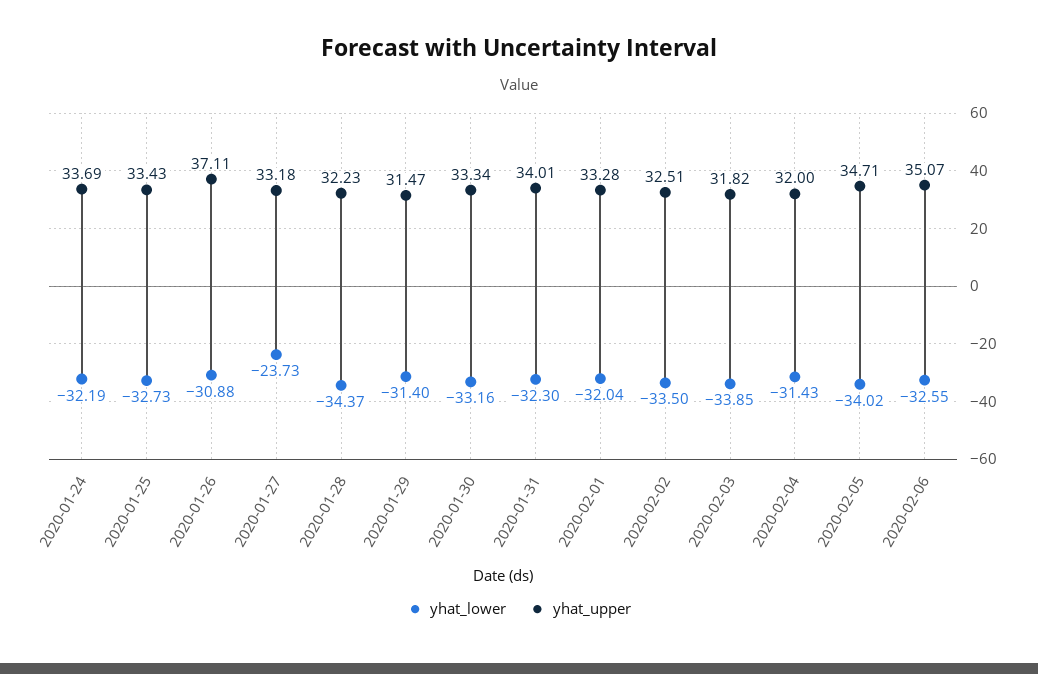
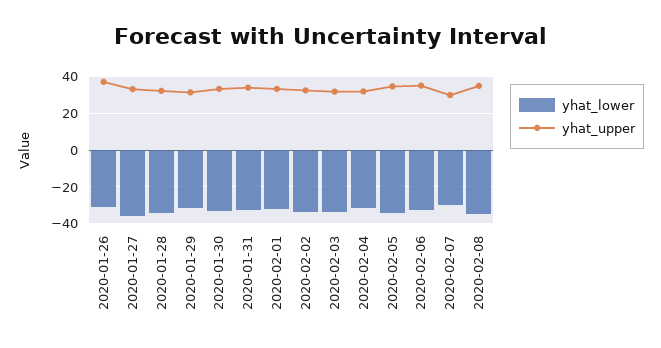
yhat_lower, 2020-01-24: -32.19 -> none
yhat_upper, 2020-01-24: 33.69 -> none
yhat_lower, 2020-01-25: -32.73 -> none
yhat_upper, 2020-01-25: 33.43 -> none
yhat_lower, 2020-01-27: -23.73 -> -35
yhat_lower, 2020-02-07: none -> -30
yhat_upper, 2020-02-07: none -> 30
yhat_lower, 2020-02-08: none -> -35
yhat_upper, 2020-02-08: none -> 35

